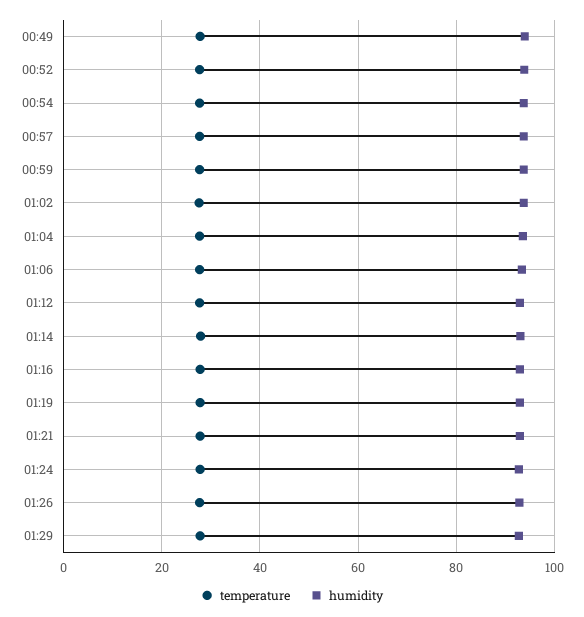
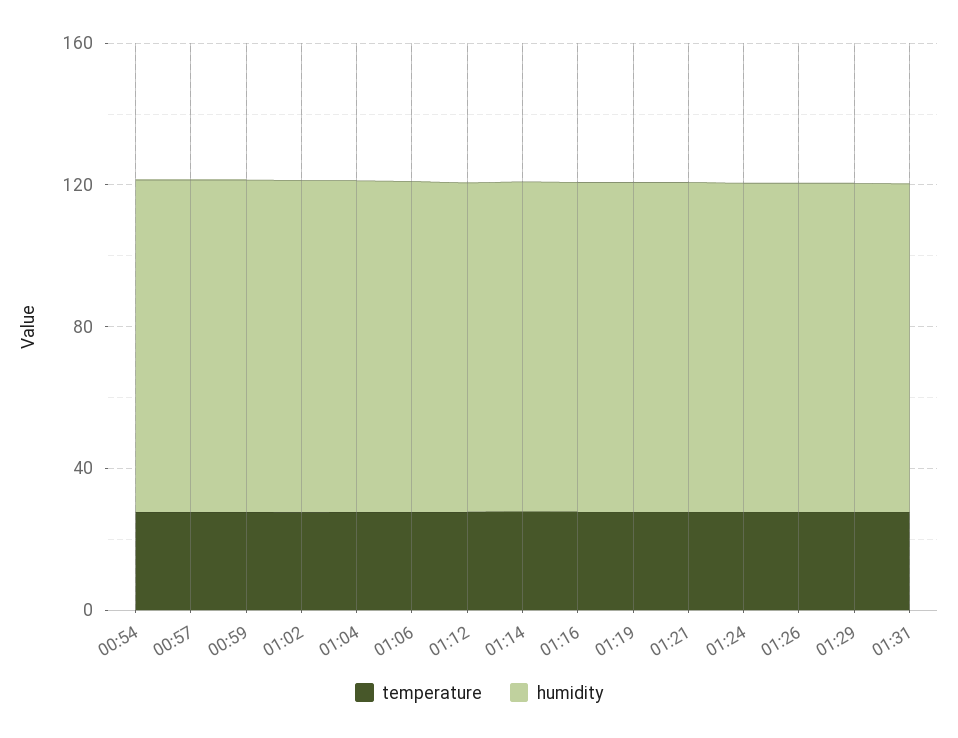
temperature, 00:49: 28 -> none
humidity, 00:49: 94 -> none
temperature, 00:52: 28 -> none
humidity, 00:52: 94 -> none
temperature, 01:31: none -> 30
humidity, 01:31: none -> 90

